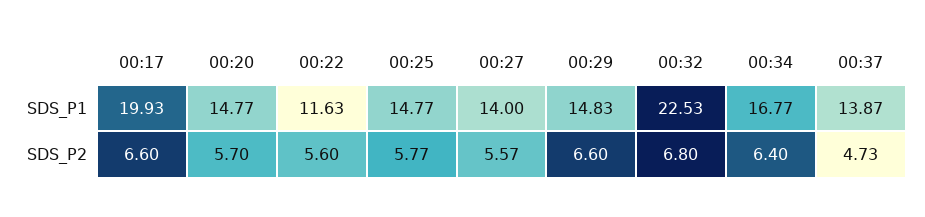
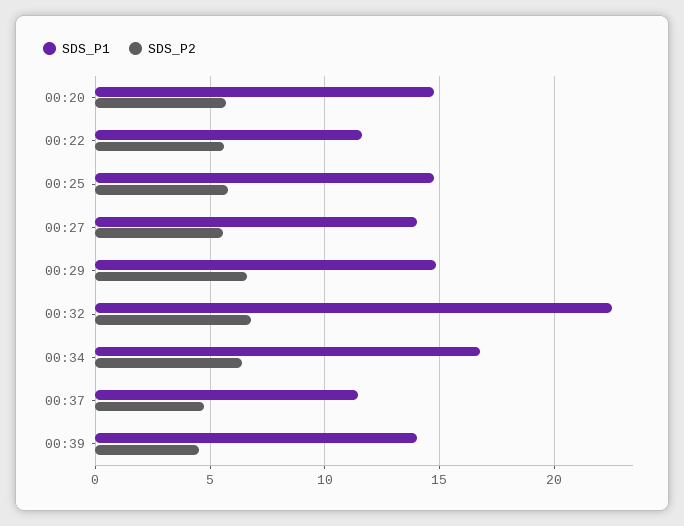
SDS_P1, 00:17: 19.93 -> none
SDS_P1, 00:37: 13.87 -> 11.5
SDS_P2, 00:17: 6.6 -> none
SDS_P1, 00:39: none -> 14
SDS_P2, 00:39: none -> 4.5

